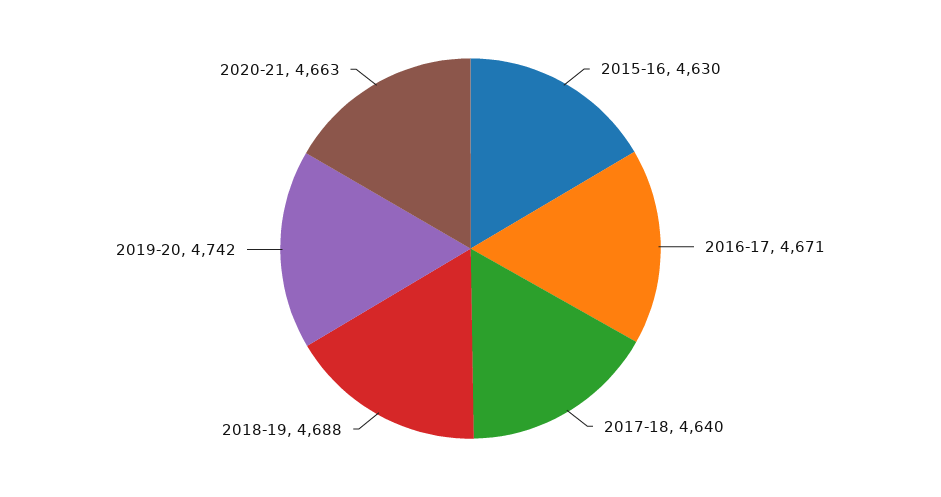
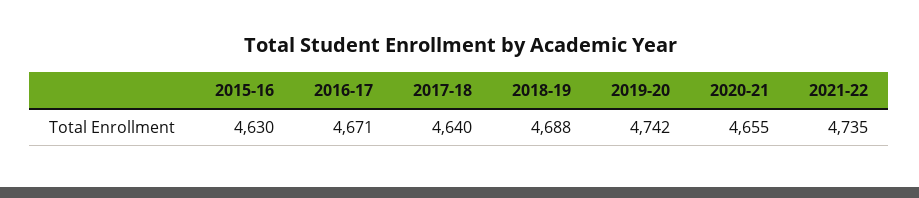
2020-21: 4663 -> 4655
2021-22: none -> 4735

